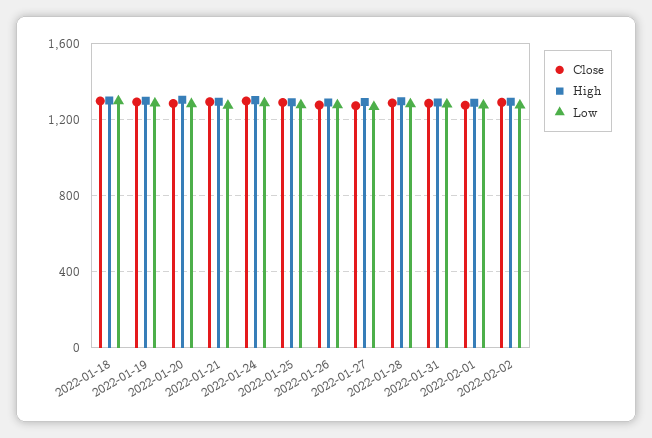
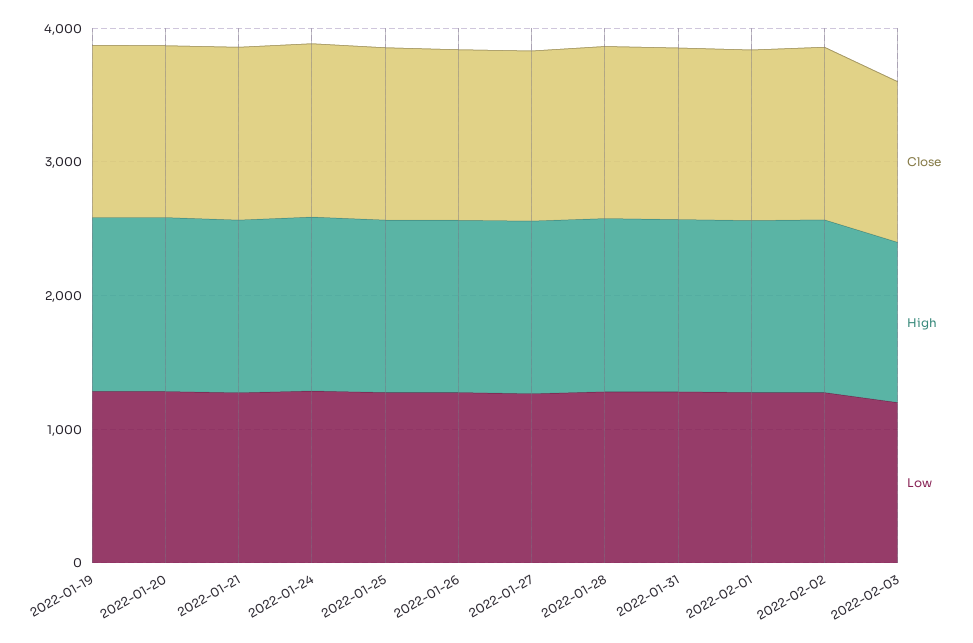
Close, 2022-01-18: 1300 -> none
High, 2022-01-18: 1300 -> none
Low, 2022-01-18: 1300 -> none
Close, 2022-02-03: none -> 1200
High, 2022-02-03: none -> 1200
Low, 2022-02-03: none -> 1200

